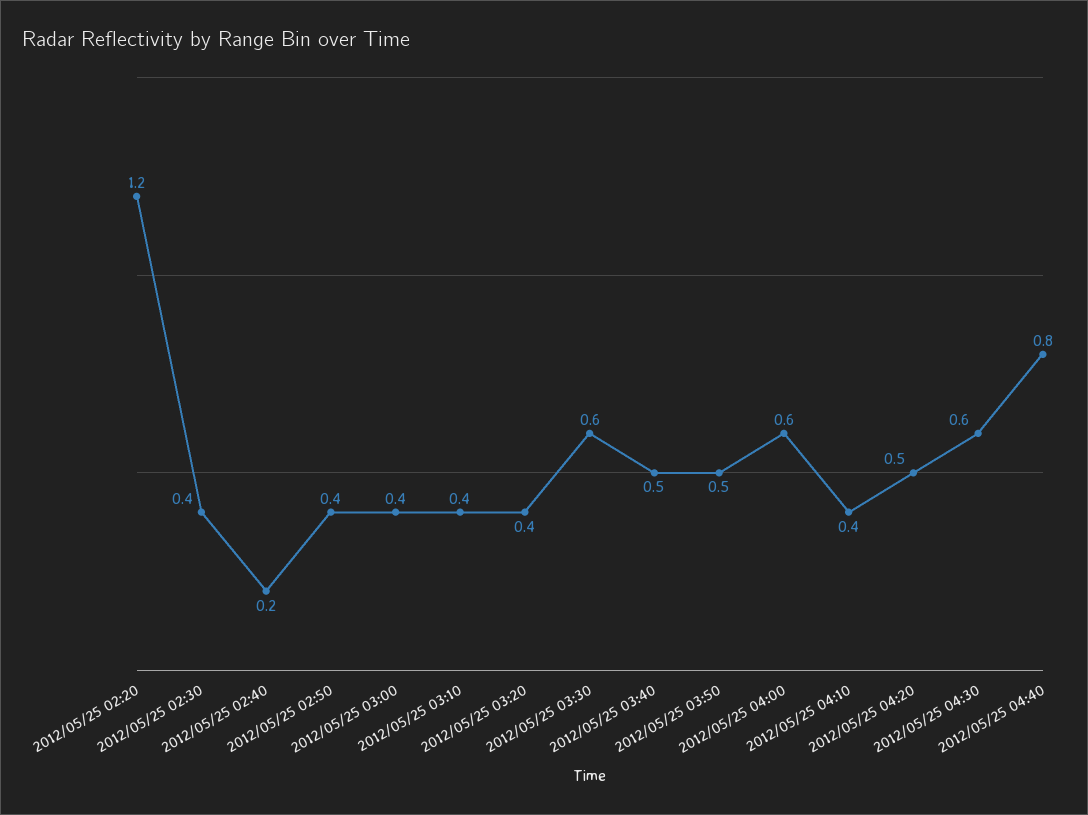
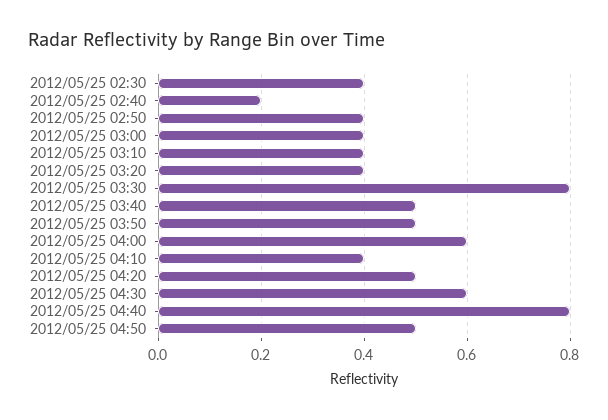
2012/05/25 02:20: 1.2 -> none
2012/05/25 03:30: 0.6 -> 0.8
2012/05/25 04:50: none -> 0.5

